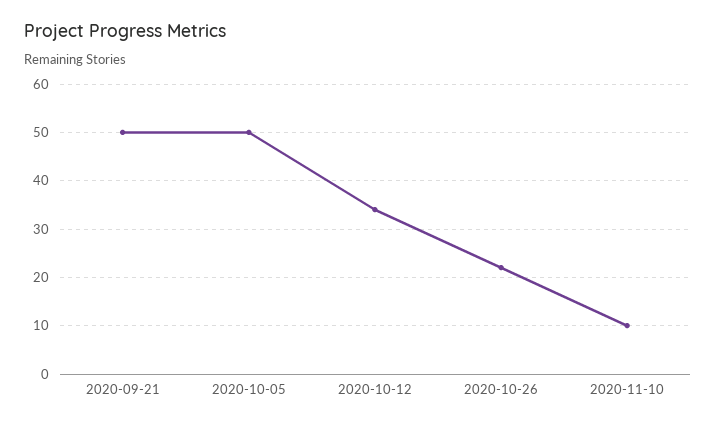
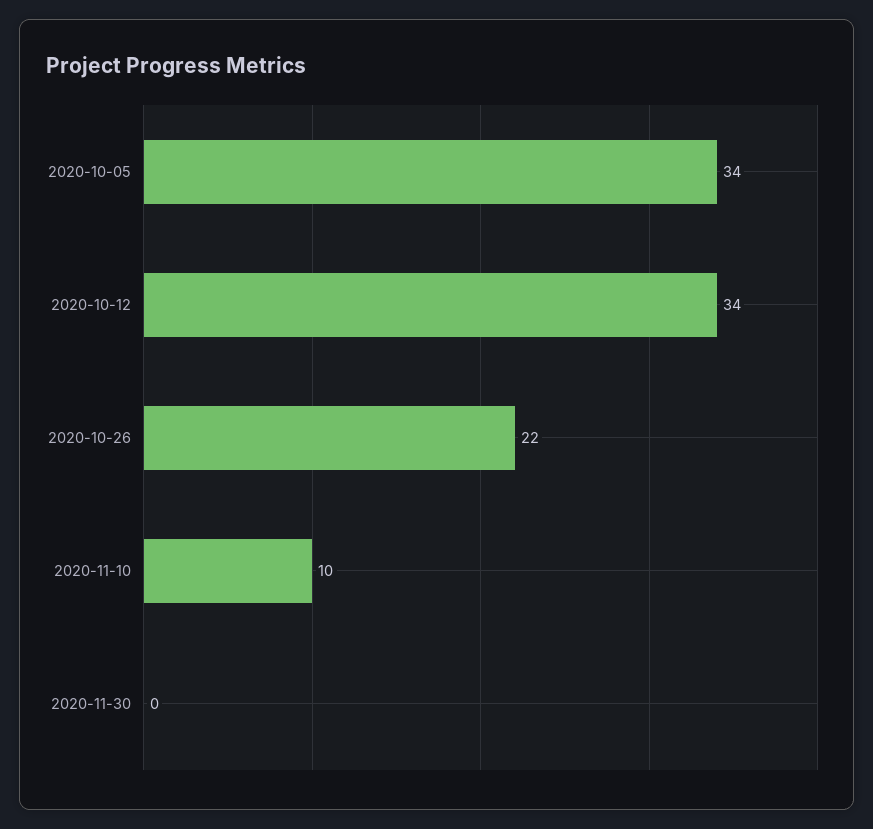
2020-09-21: 50 -> none
2020-10-05: 50 -> 34
2020-11-30: none -> 0

